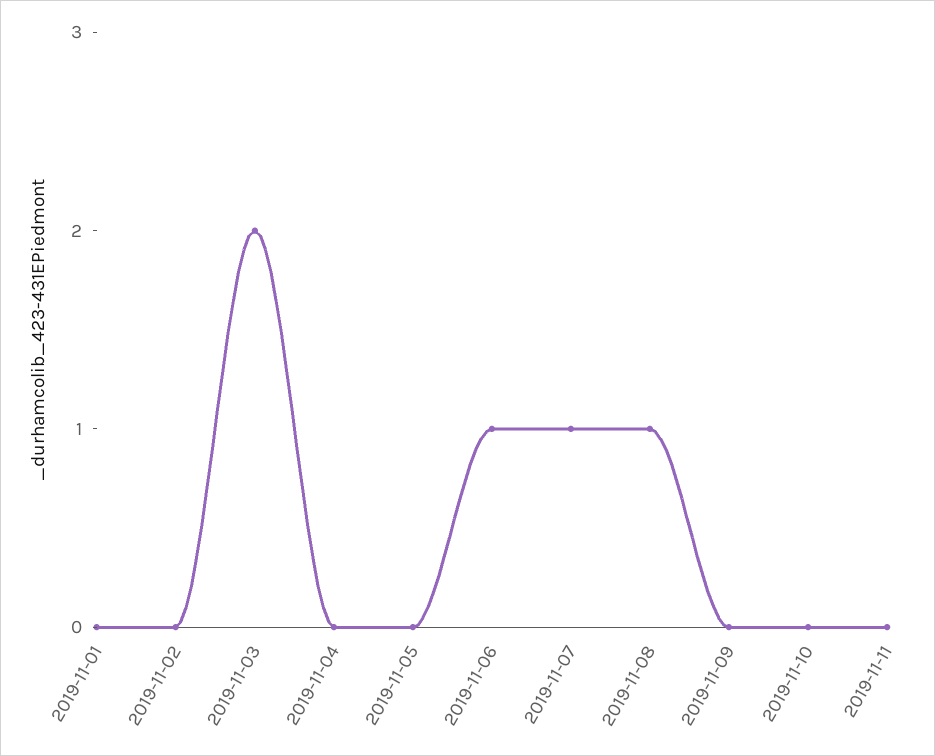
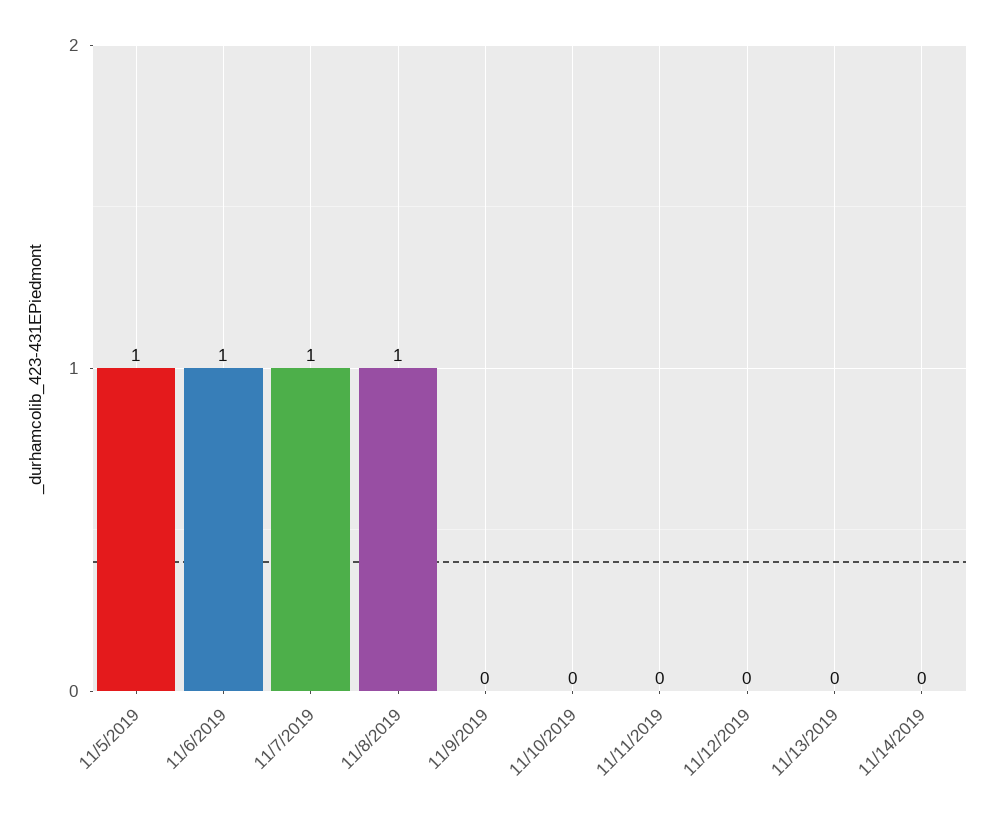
2019-11-01: 0 -> none
2019-11-02: 0 -> none
2019-11-03: 2 -> none
2019-11-04: 0 -> none
2019-11-05: 0 -> 1
11/12/2019: none -> 0
11/13/2019: none -> 0
11/14/2019: none -> 0

